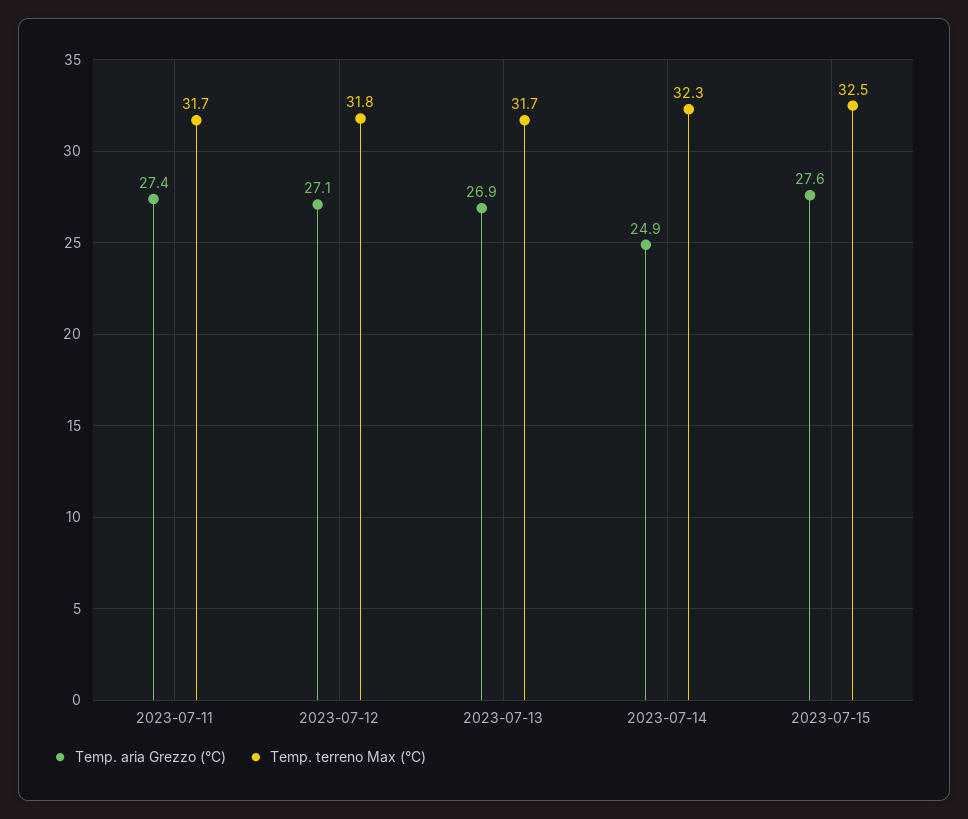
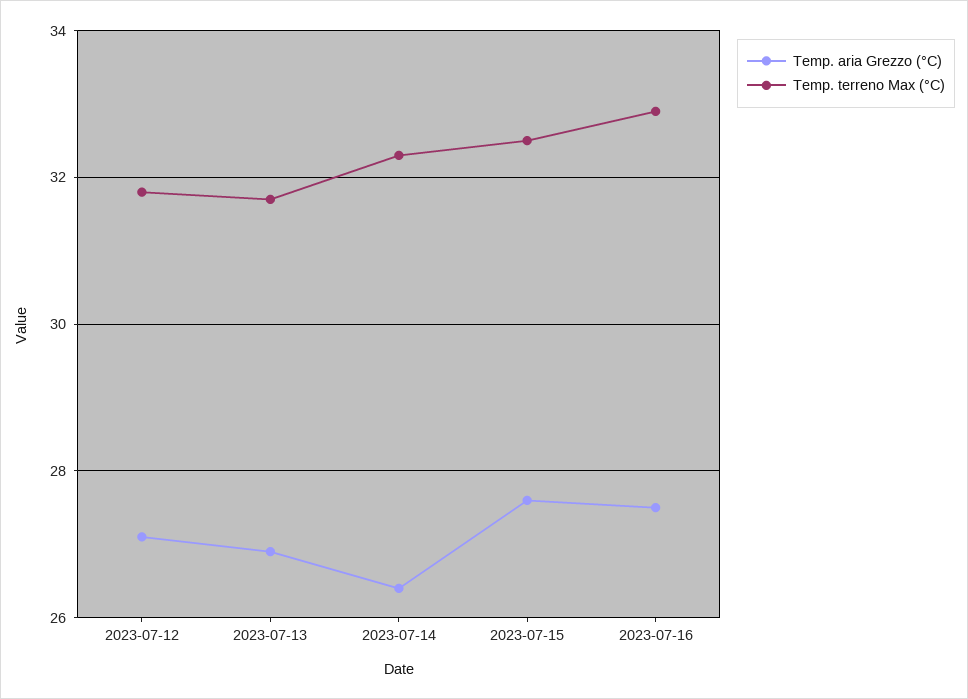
Temp. aria Grezzo (°C), 2023-07-11: 27.4 -> none
Temp. terreno Max (°C), 2023-07-11: 31.7 -> none
Temp. aria Grezzo (°C), 2023-07-14: 24.9 -> 26.5
Temp. aria Grezzo (°C), 2023-07-16: none -> 27.5
Temp. terreno Max (°C), 2023-07-16: none -> 33

